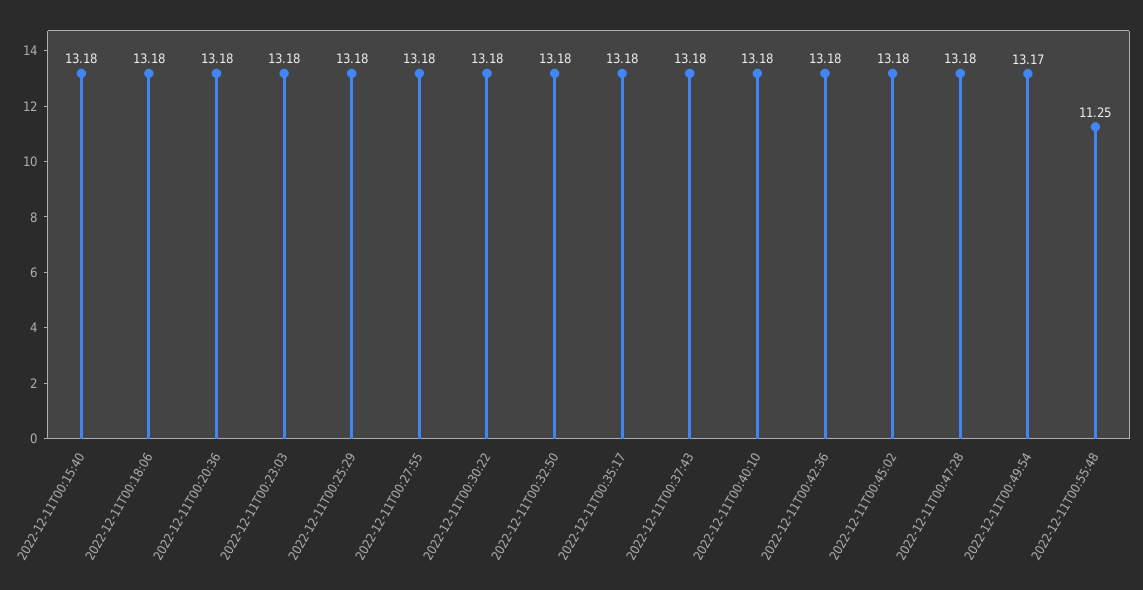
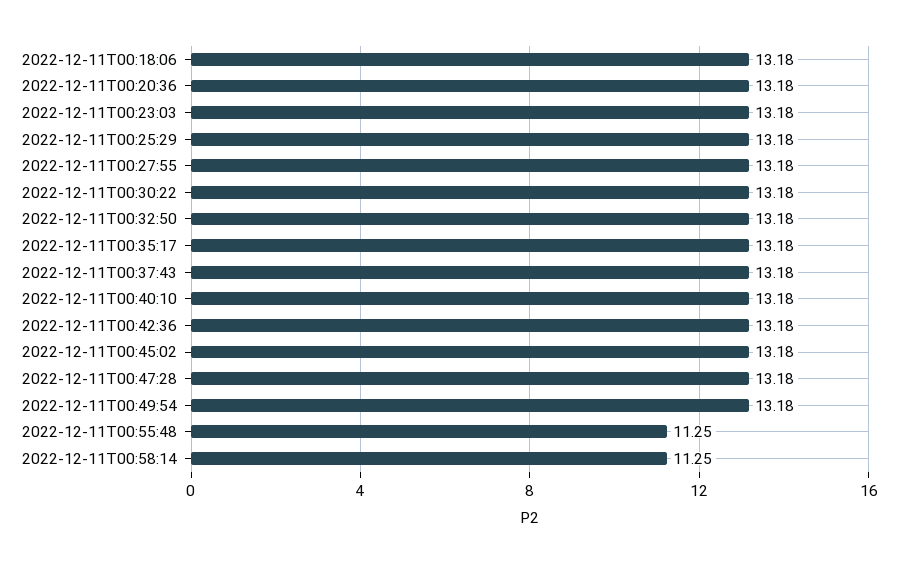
2022-12-11T00:15:40: 13.18 -> none
2022-12-11T00:49:54: 13.17 -> 13.18
2022-12-11T00:58:14: none -> 11.25

